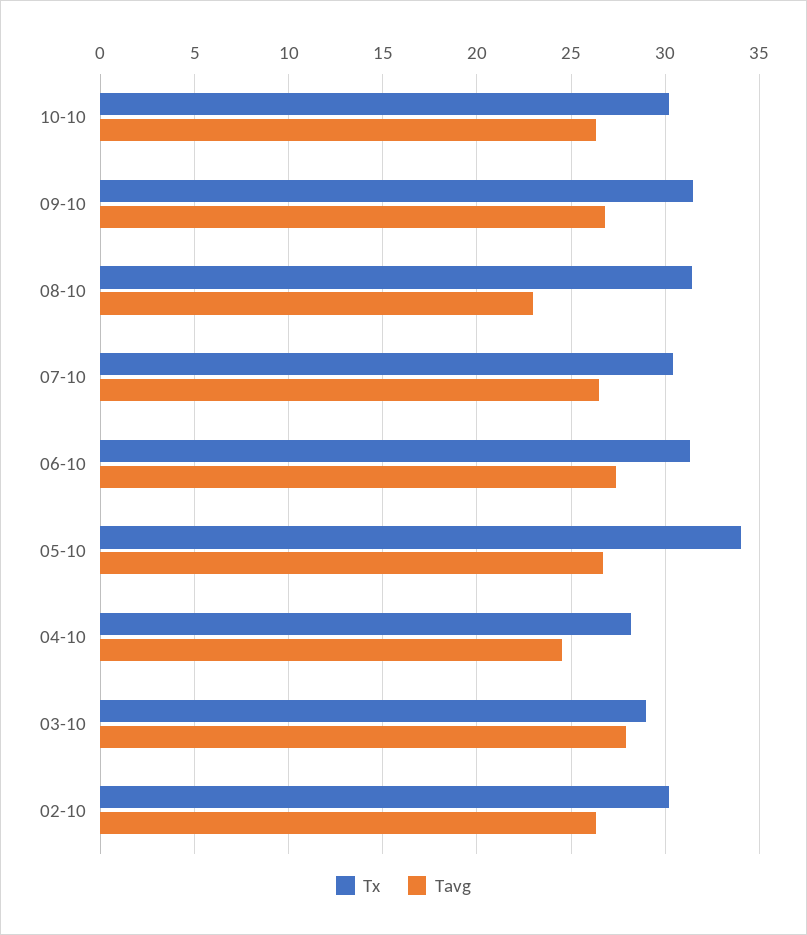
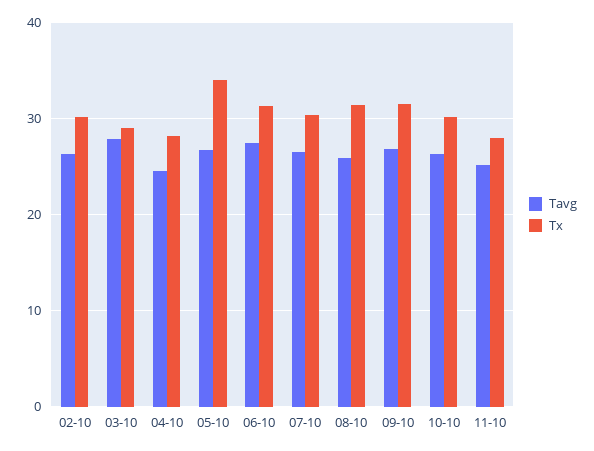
Tavg, 08-10: 23 -> 26
Tavg, 11-10: none -> 25
Tx, 11-10: none -> 28

